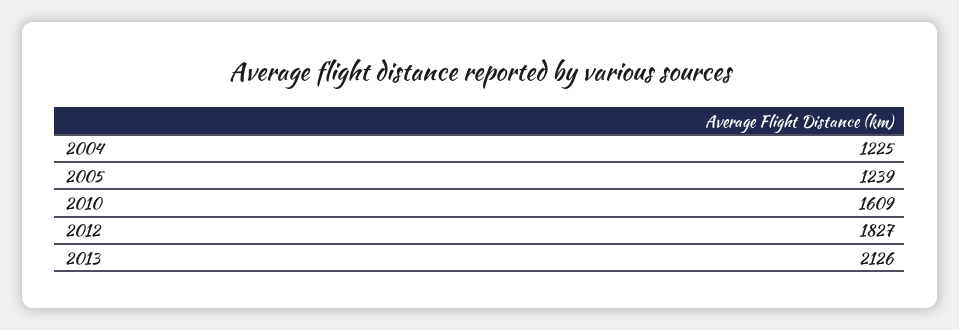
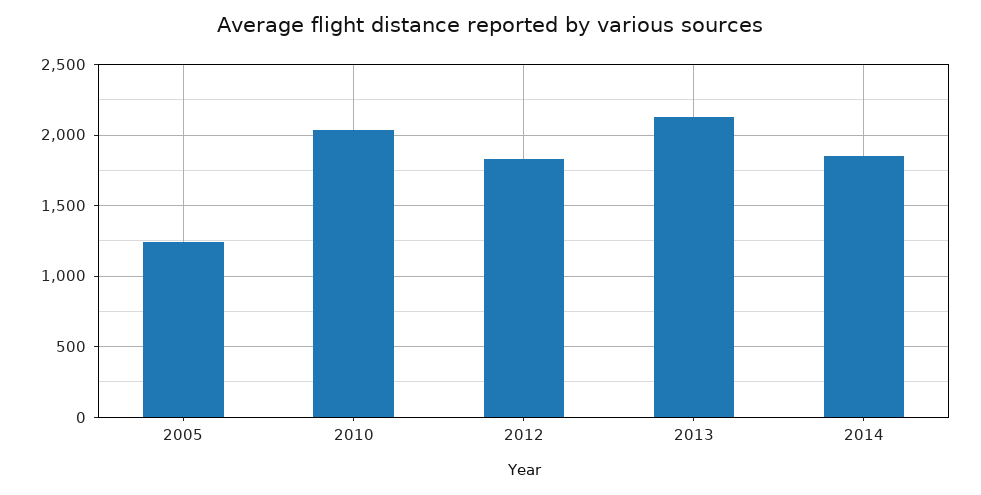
2004: 1225 -> none
2010: 1609 -> 2050
2014: none -> 1850

